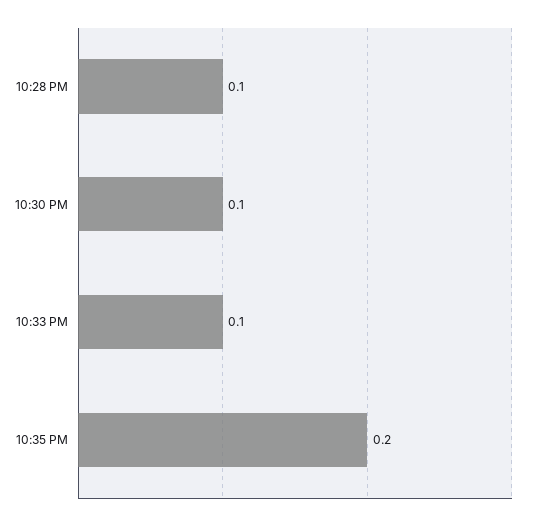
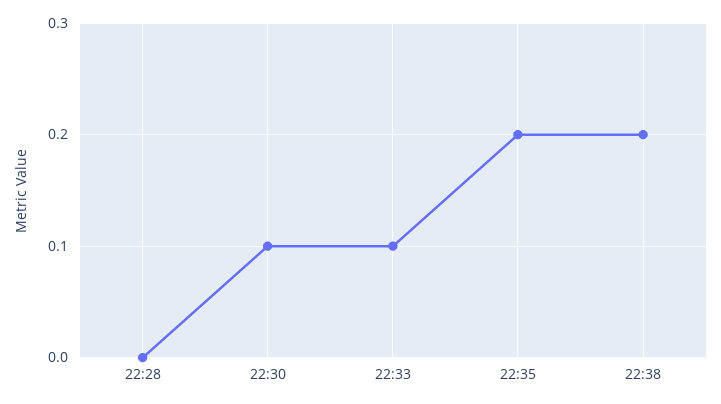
10:28 PM: 0.1 -> 0
22:38: none -> 0.2

